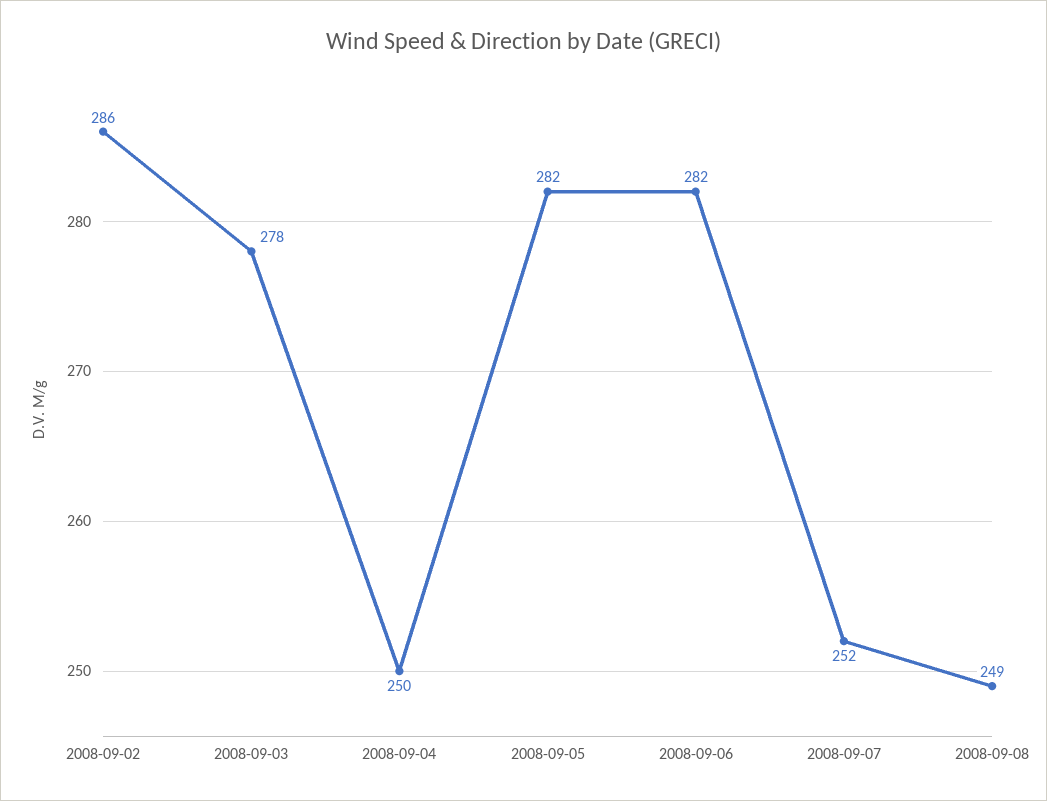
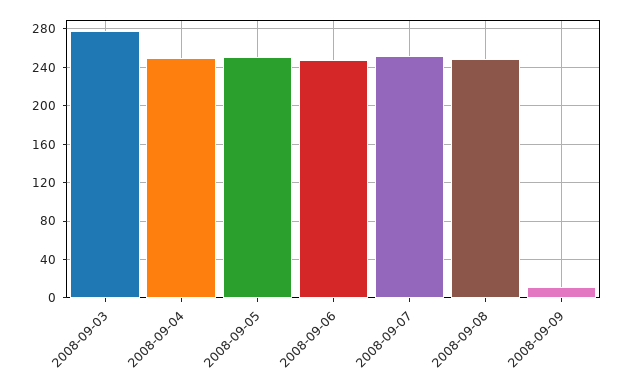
2008-09-02: 286 -> none
2008-09-05: 282 -> 250
2008-09-06: 282 -> 250
2008-09-09: none -> 10

